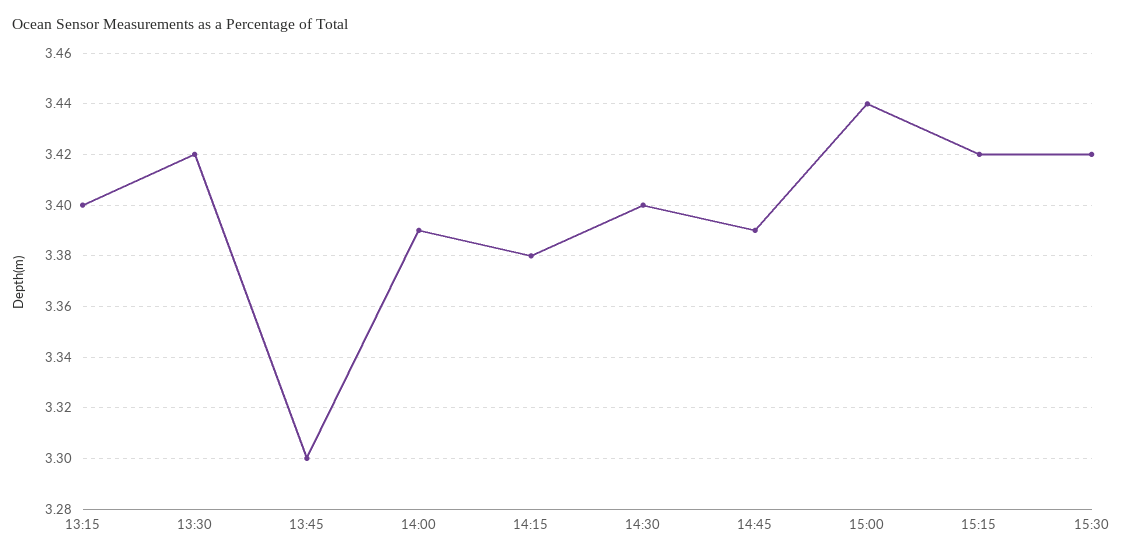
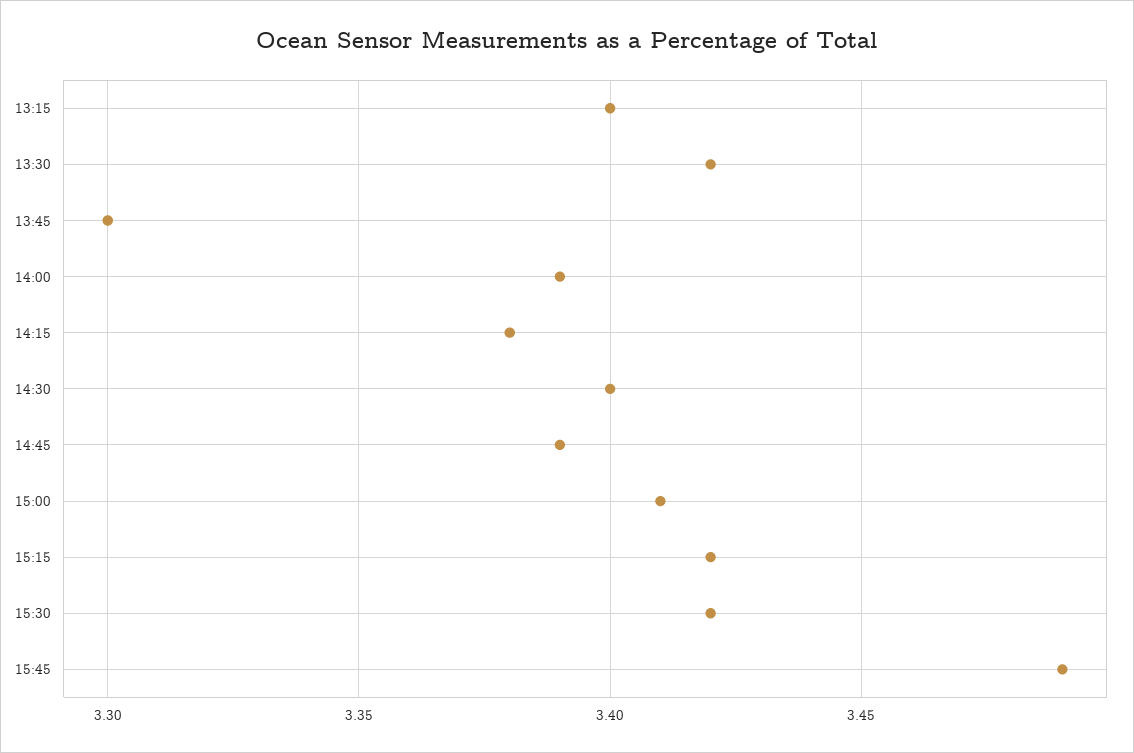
15:00: 3.44 -> 3.41
15:45: none -> 3.49

